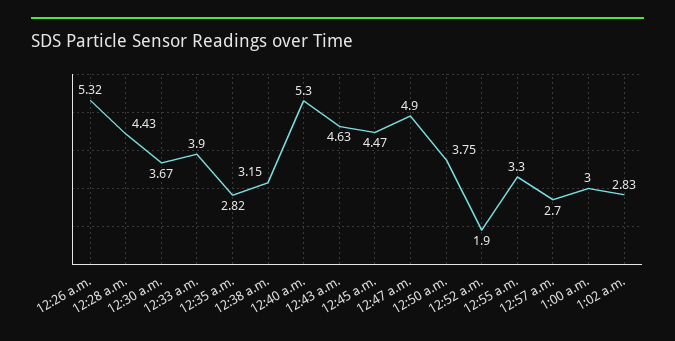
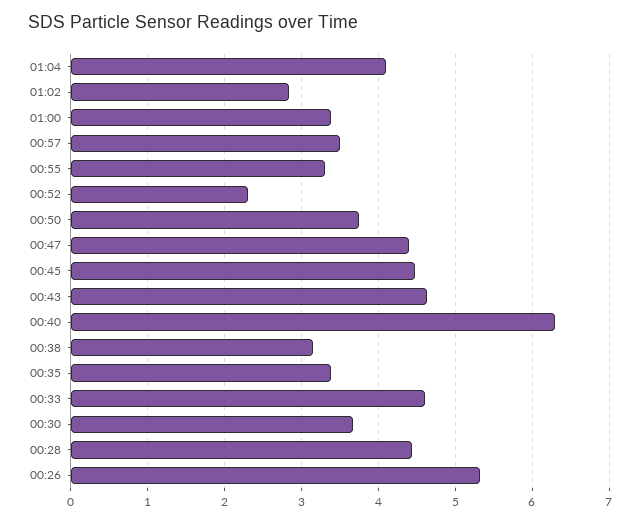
12:33 a.m.: 3.9 -> 4.6
12:35 a.m.: 2.82 -> 3.4
12:40 a.m.: 5.3 -> 6.3
12:47 a.m.: 4.9 -> 4.4
12:52 a.m.: 1.9 -> 2.3
12:57 a.m.: 2.7 -> 3.5
1:00 a.m.: 3 -> 3.4
01:04: none -> 4.1

